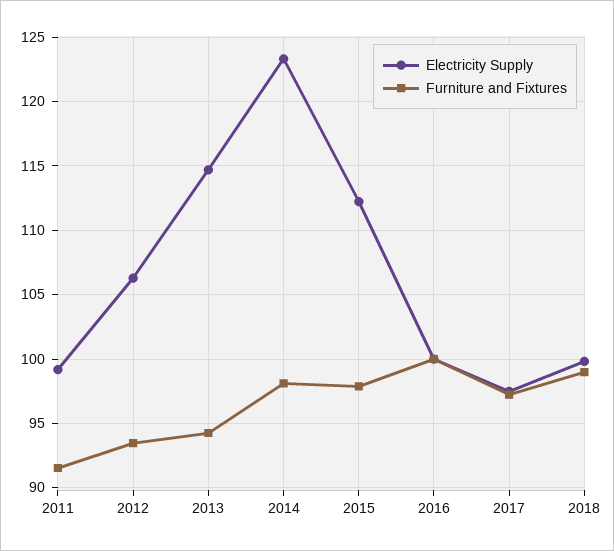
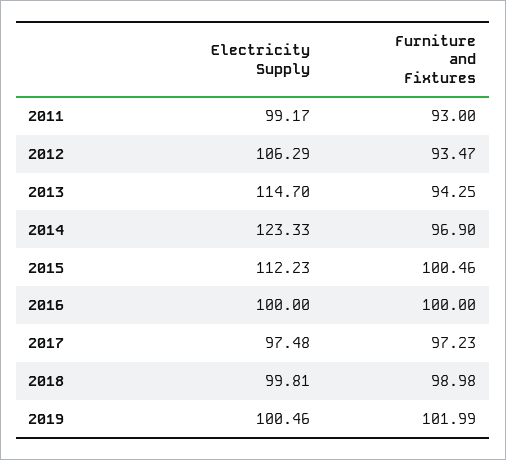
Furniture and Fixtures, 2011: 91.5 -> 93
Furniture and Fixtures, 2014: 98 -> 96.9
Furniture and Fixtures, 2015: 98 -> 100.46
Electricity Supply, 2019: none -> 100.46
Furniture and Fixtures, 2019: none -> 101.99

